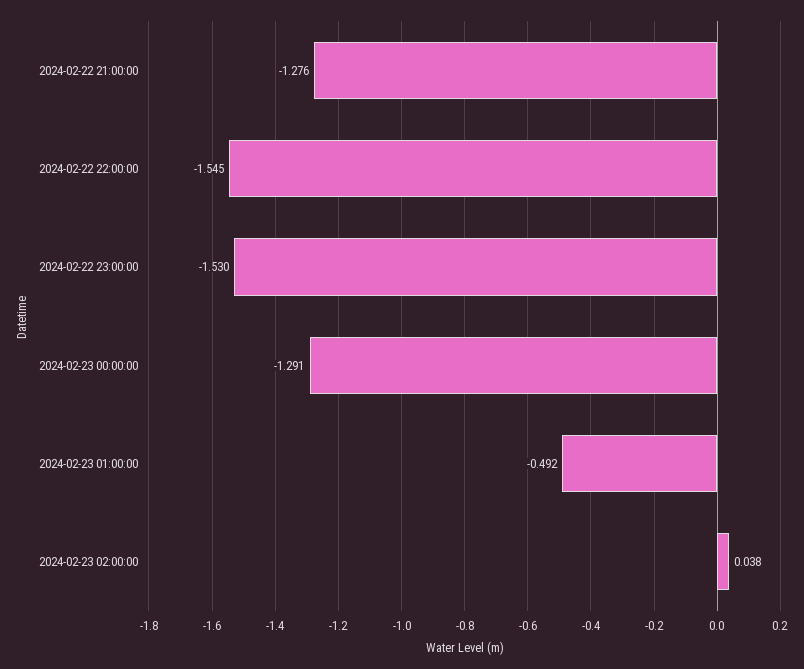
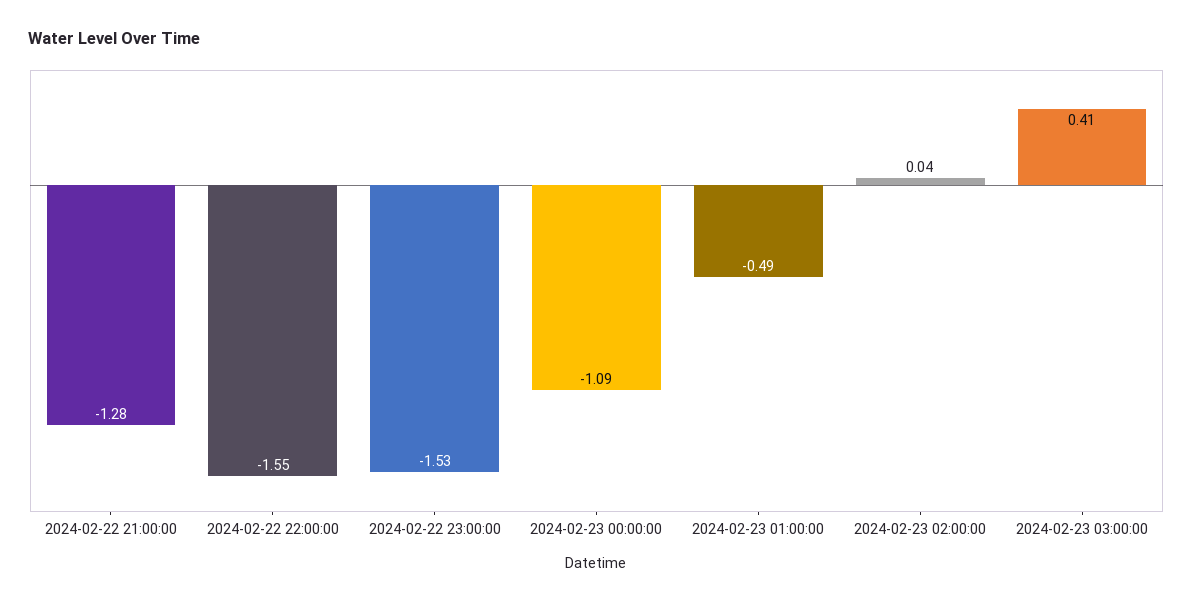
2024-02-23 00:00:00: -1.291 -> -1.09
2024-02-23 03:00:00: none -> 0.41

